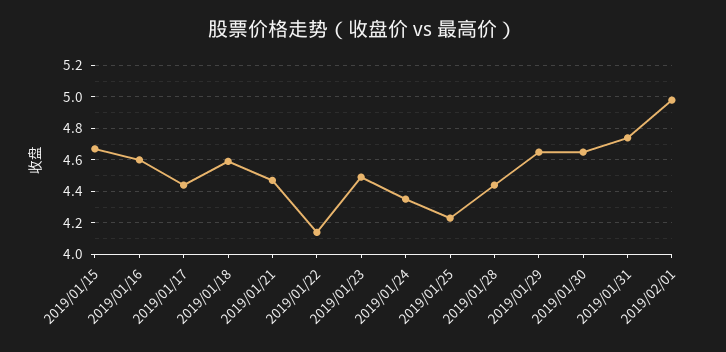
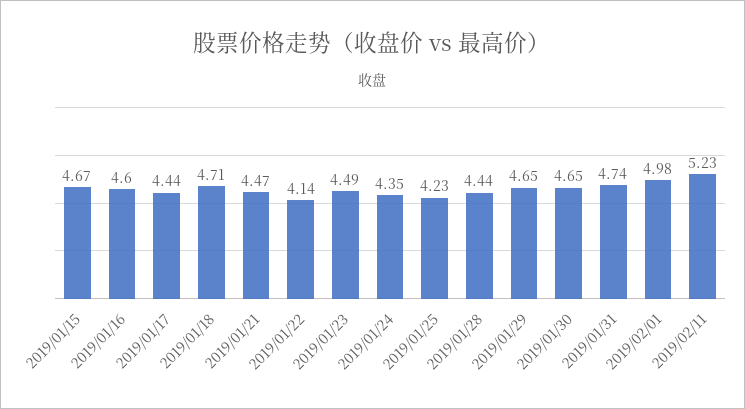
2019/01/18: 4.6 -> 4.71
2019/02/11: none -> 5.23

